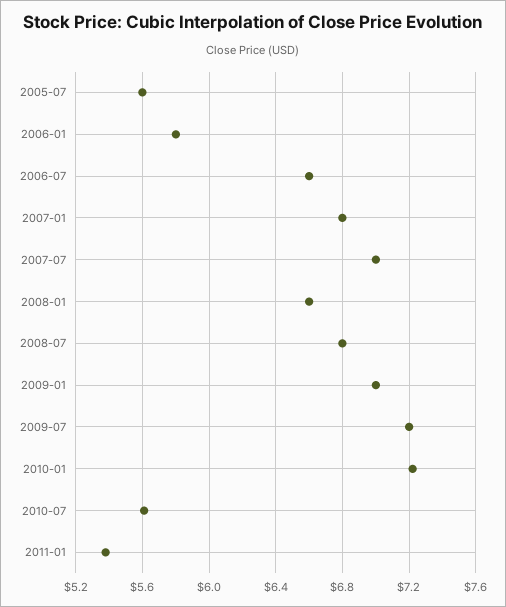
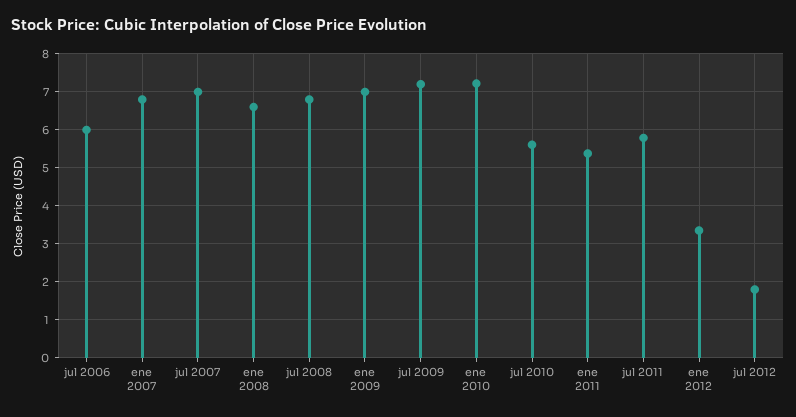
2005-07: 5.6 -> none
2006-01: 5.8 -> none
2006-07: 6.6 -> 6
jul 2011: none -> 5.8
ene 2012: none -> 3.4
jul 2012: none -> 1.8

